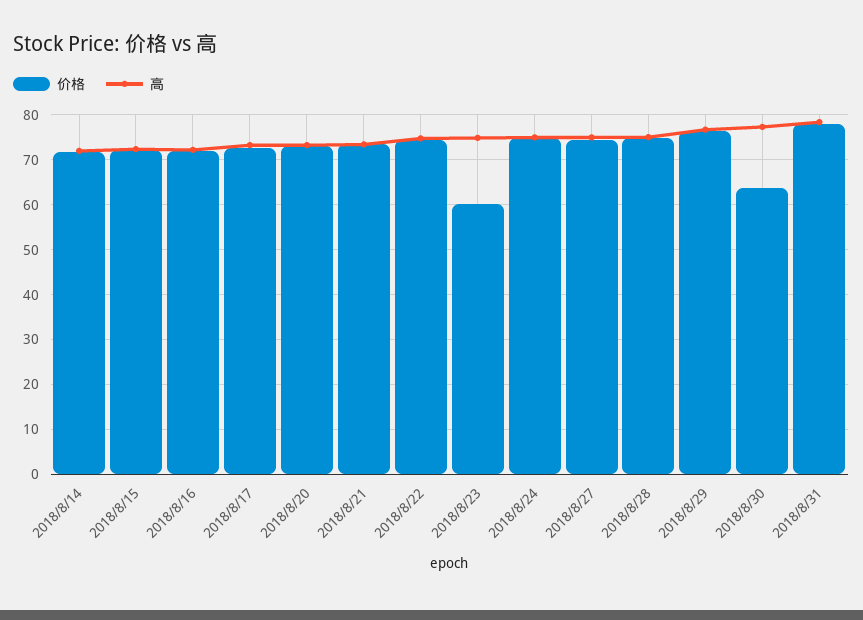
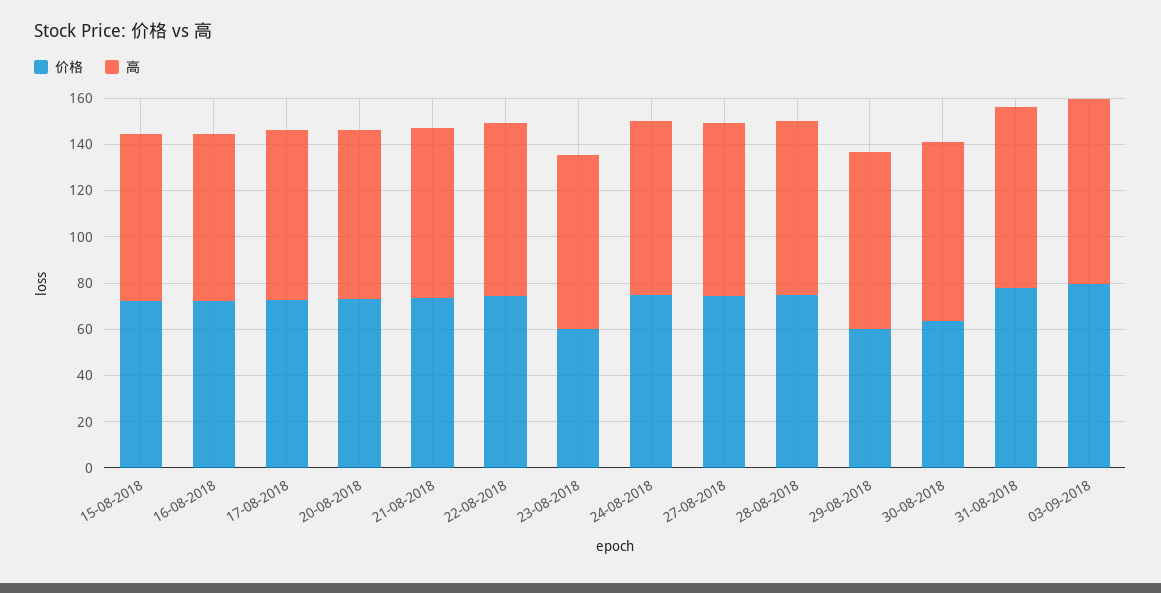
价格, 2018/8/14: 72 -> none
高, 2018/8/14: 72 -> none
价格, 2018/8/29: 76 -> 60
价格, 03-09-2018: none -> 80
高, 03-09-2018: none -> 80

